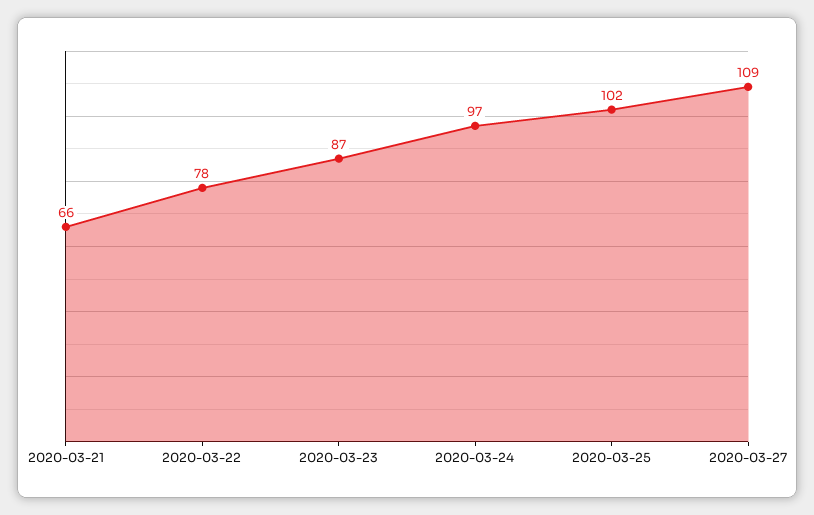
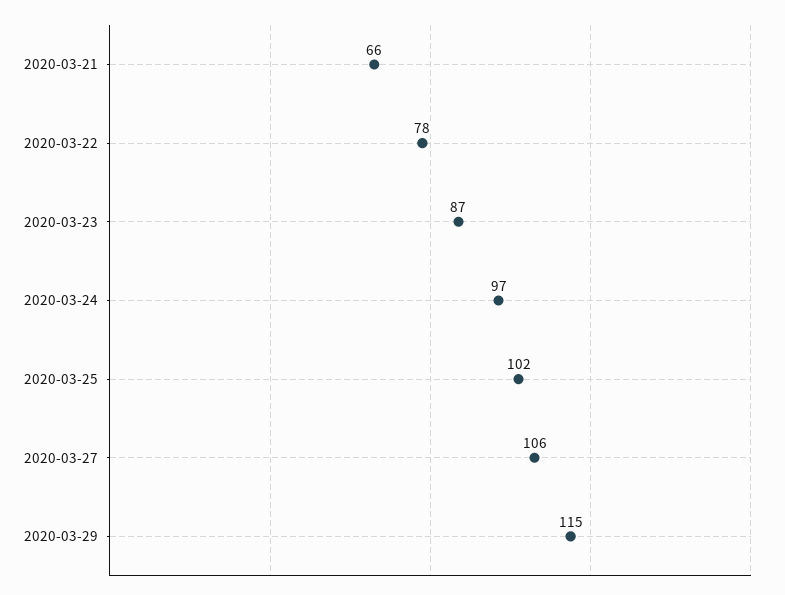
2020-03-27: 109 -> 106
2020-03-29: none -> 115

